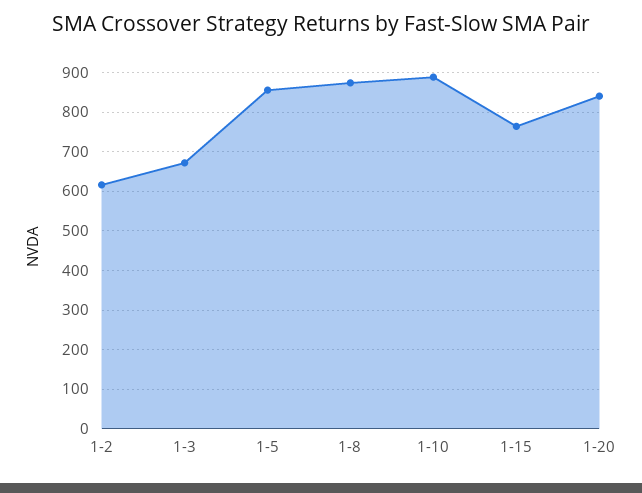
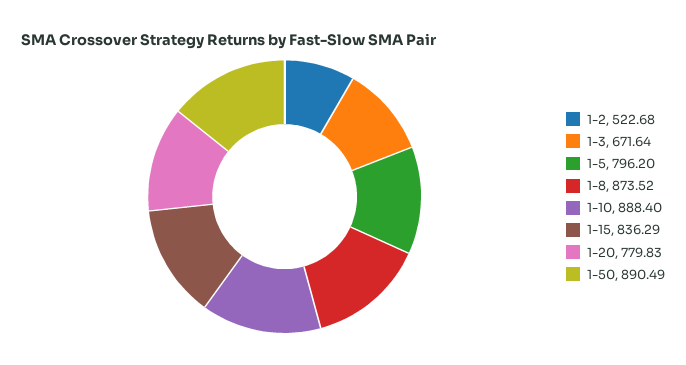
1-2: 620 -> 522.68
1-5: 860 -> 796.2
1-15: 760 -> 836.29
1-20: 840 -> 779.83
1-50: none -> 890.49

